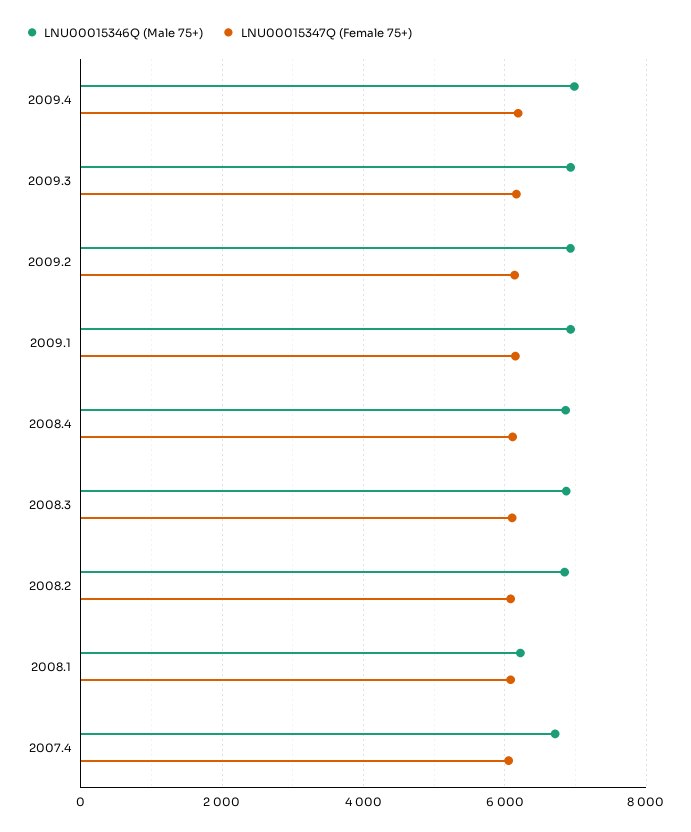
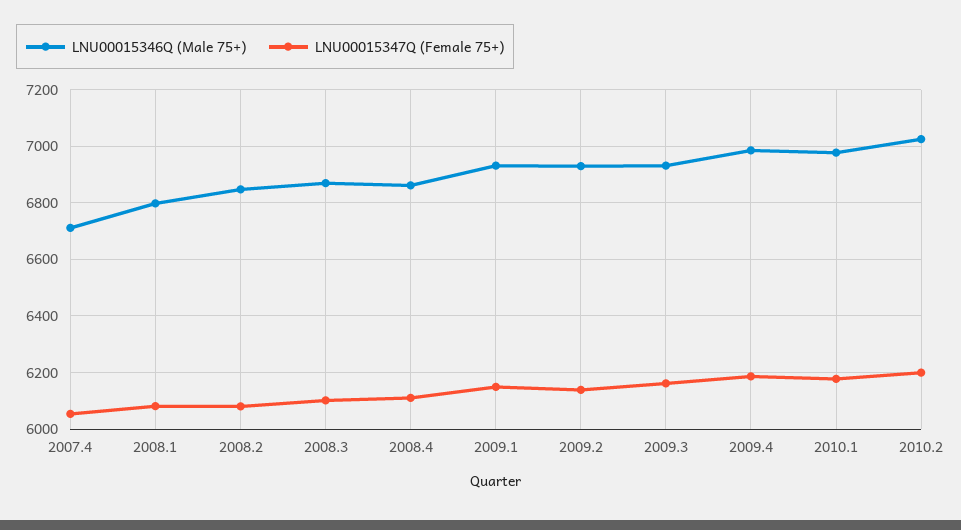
LNU00015346Q (Male 75+), 2008.1: 6200 -> 6800
LNU00015346Q (Male 75+), 2010.1: none -> 6975
LNU00015347Q (Female 75+), 2010.1: none -> 6175
LNU00015346Q (Male 75+), 2010.2: none -> 7025
LNU00015347Q (Female 75+), 2010.2: none -> 6200

